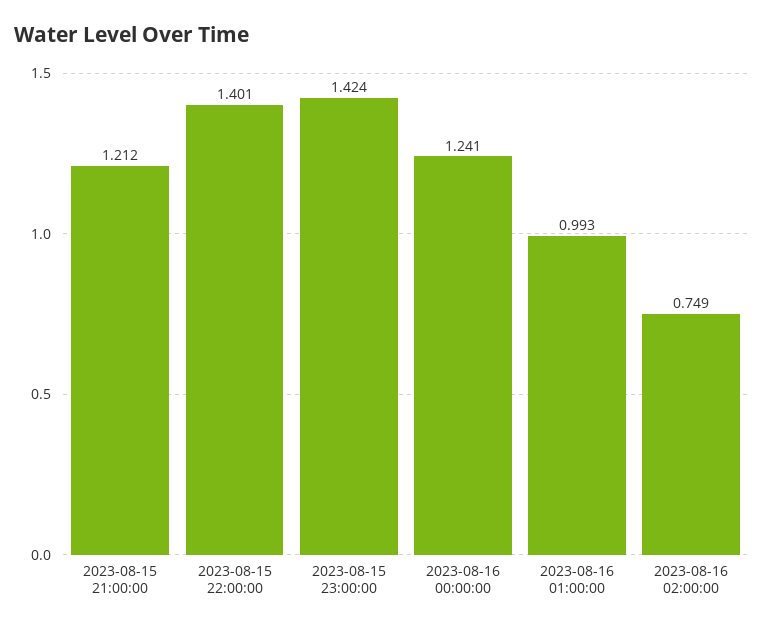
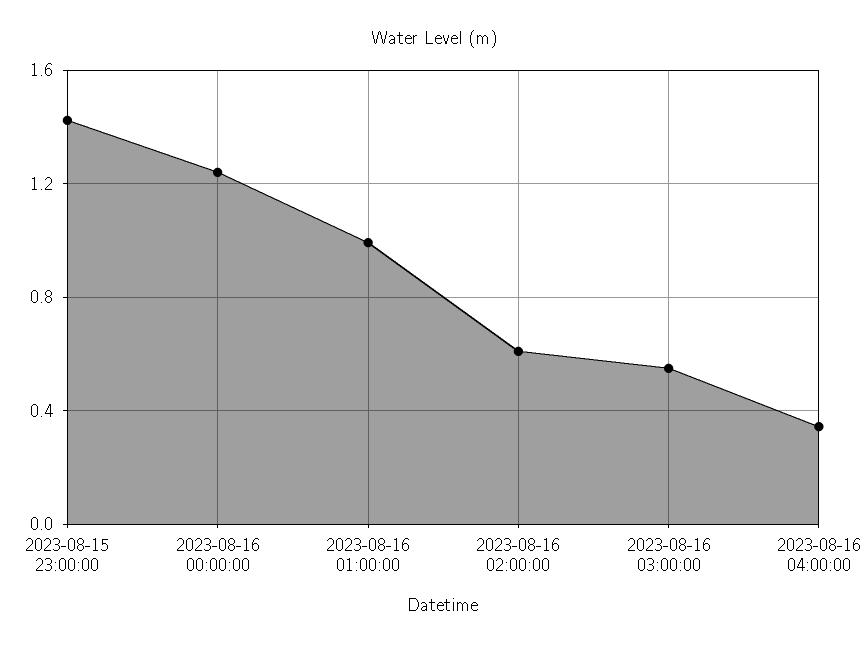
2023-08-15 21:00:00: 1.212 -> none
2023-08-15 22:00:00: 1.401 -> none
2023-08-16 02:00:00: 0.749 -> 0.6
2023-08-16 03:00:00: none -> 0.55
2023-08-16 04:00:00: none -> 0.35

